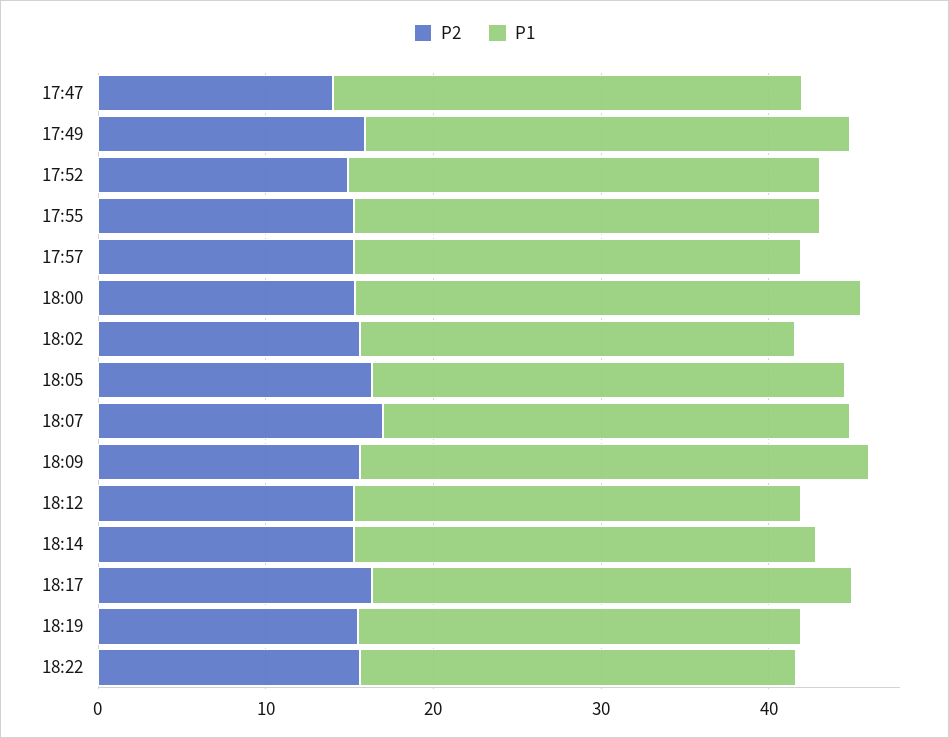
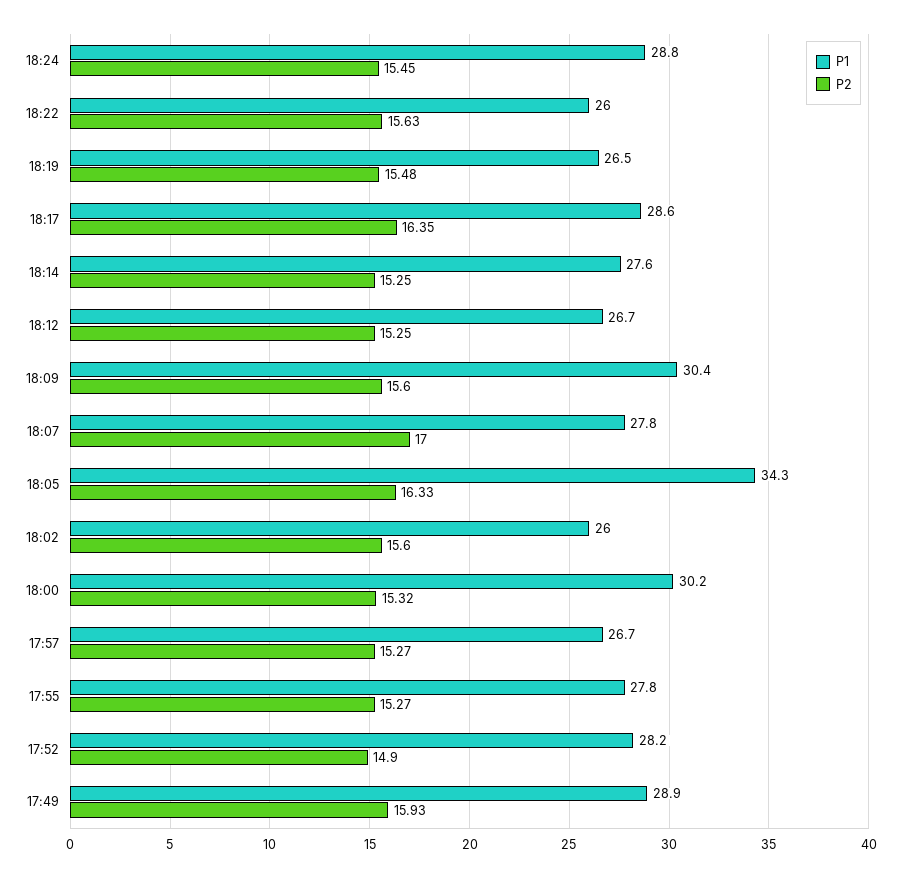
P2, 17:47: 14 -> none
P1, 17:47: 28 -> none
P1, 18:05: 28 -> 34.3
P1, 18:24: none -> 28.8
P2, 18:24: none -> 15.45

